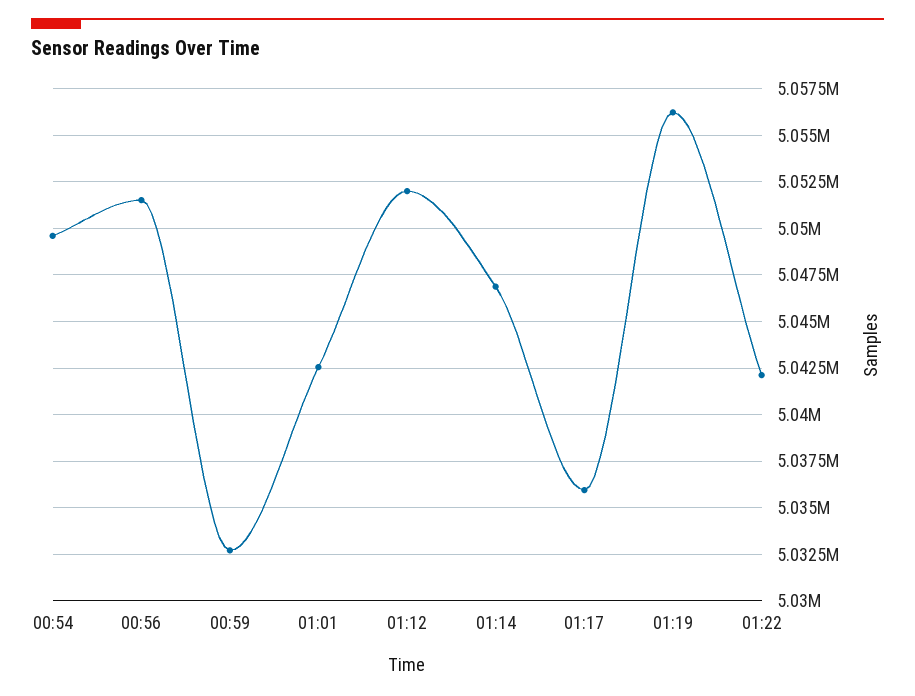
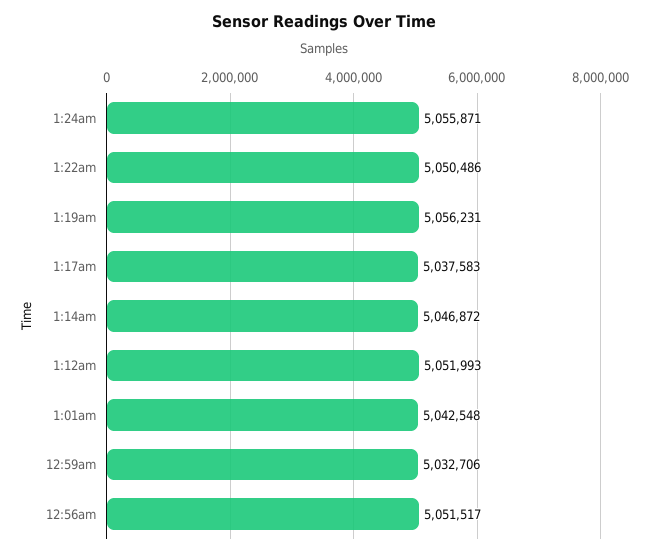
00:54: 5049500 -> none
01:17: 5036000 -> 5037583
01:22: 5042000 -> 5050486
1:24am: none -> 5055871

